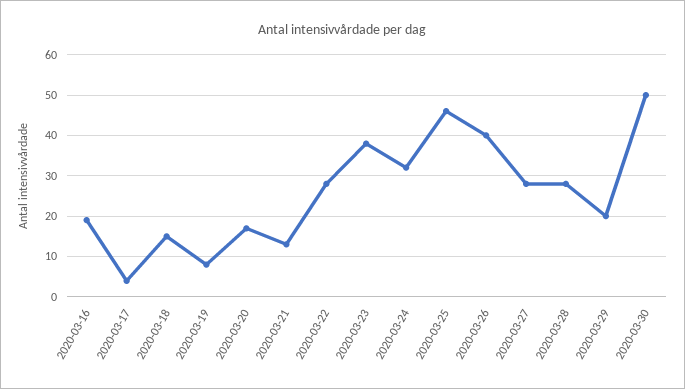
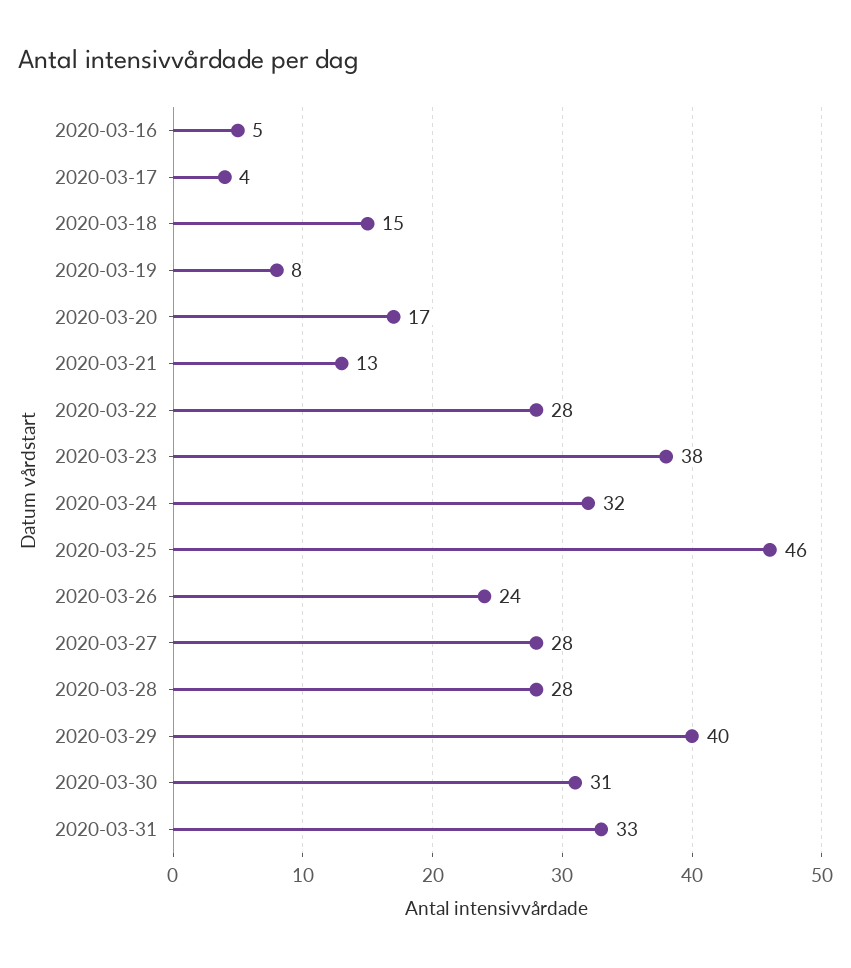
2020-03-16: 20 -> 5
2020-03-26: 40 -> 24
2020-03-29: 20 -> 40
2020-03-30: 50 -> 31
2020-03-31: none -> 33

